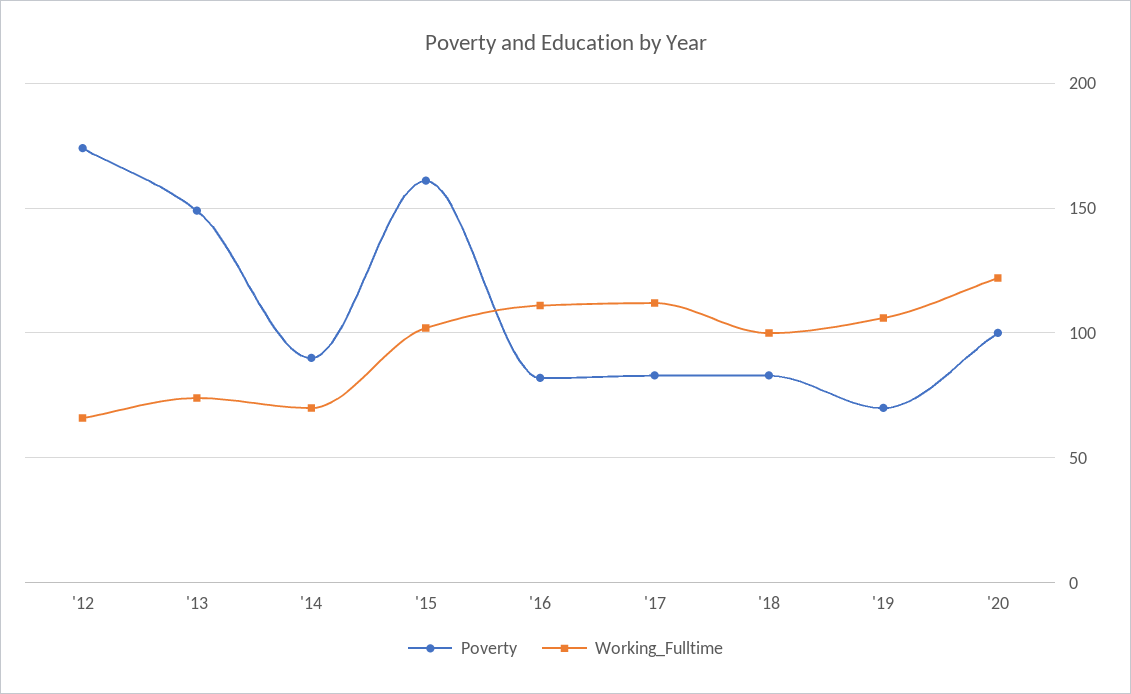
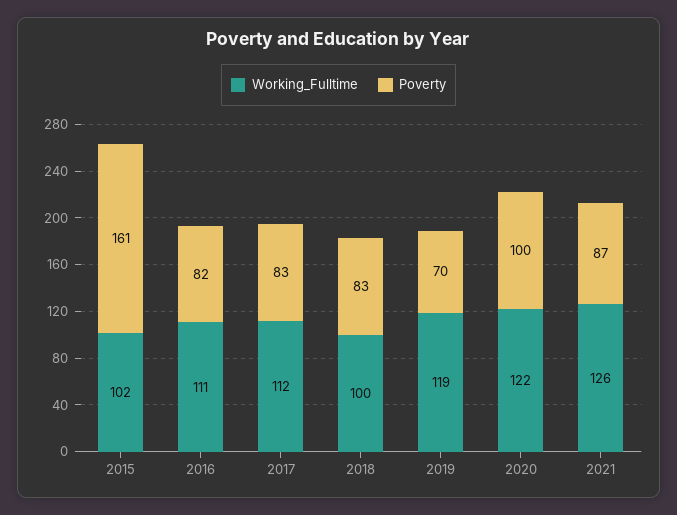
Poverty, '12: 175 -> none
Working_Fulltime, '12: 65 -> none
Poverty, '13: 150 -> none
Working_Fulltime, '13: 75 -> none
Poverty, '14: 90 -> none
Working_Fulltime, '14: 70 -> none
Working_Fulltime, '19: 105 -> 119
Working_Fulltime, 2021: none -> 126
Poverty, 2021: none -> 87

